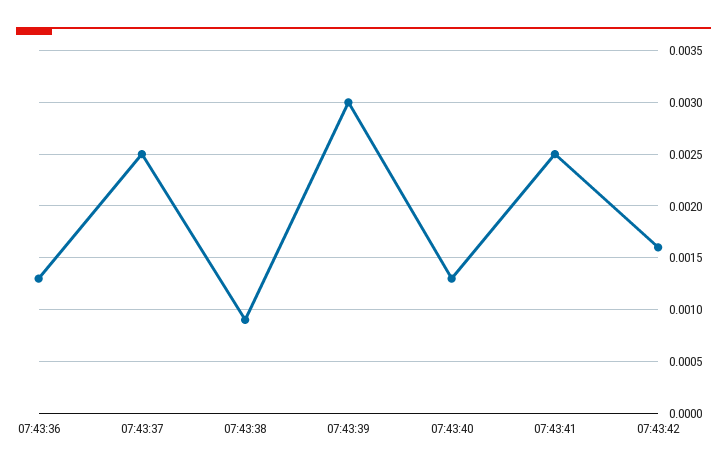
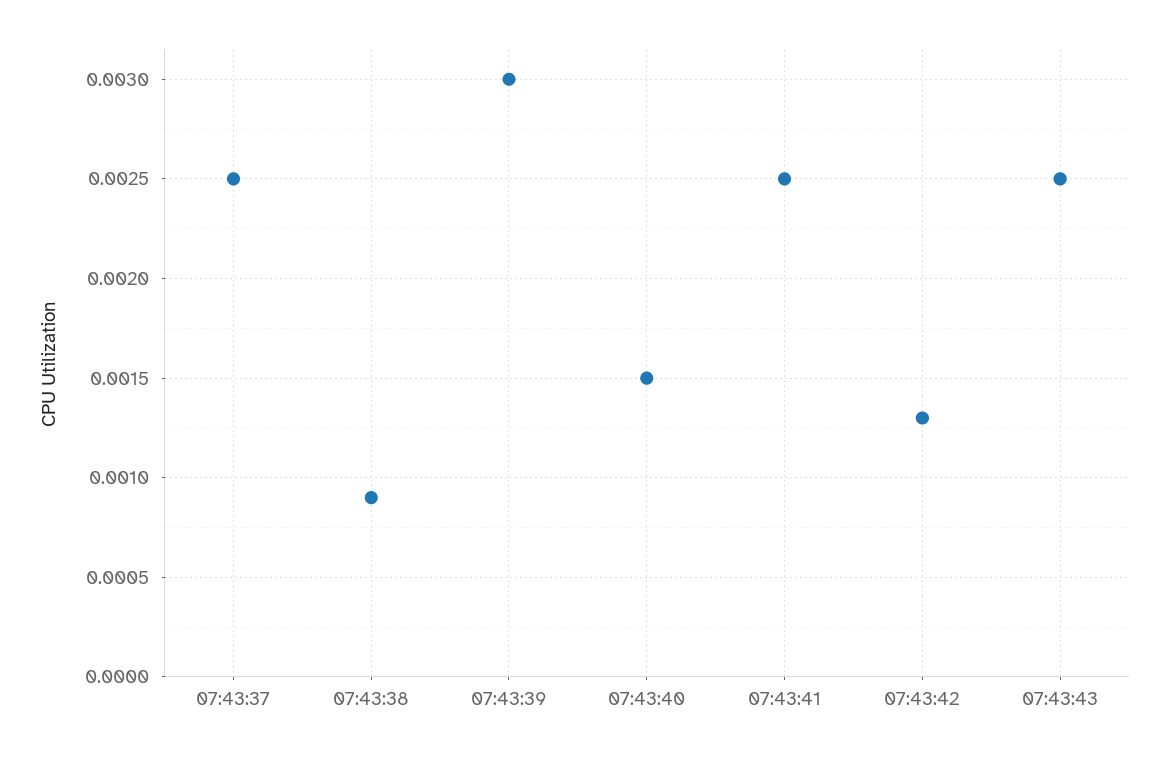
07:43:36: 0.0013 -> none
07:43:40: 0.0013 -> 0.0015
07:43:42: 0.0016 -> 0.0013
07:43:43: none -> 0.0025

